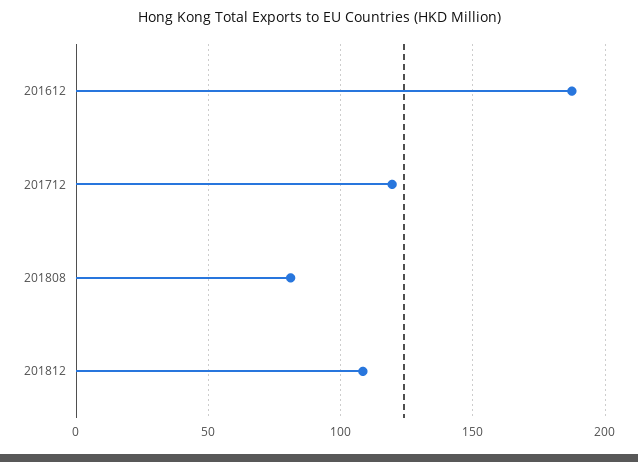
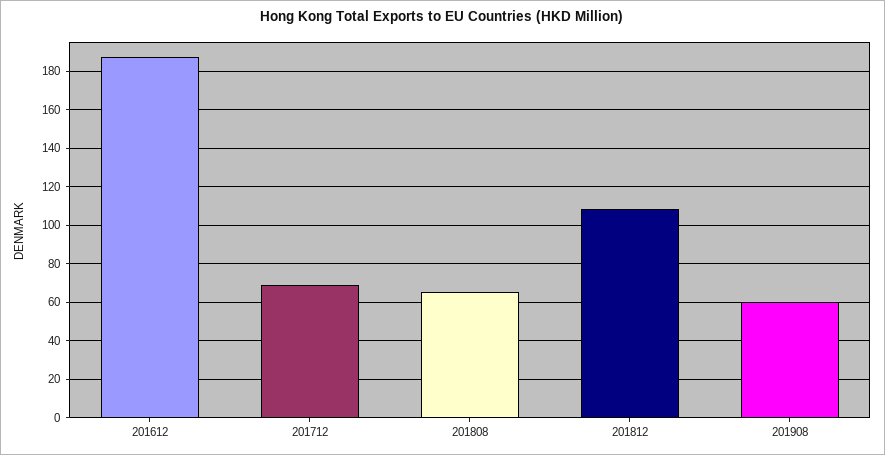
201712: 120 -> 70
201808: 80 -> 65
201908: none -> 60

